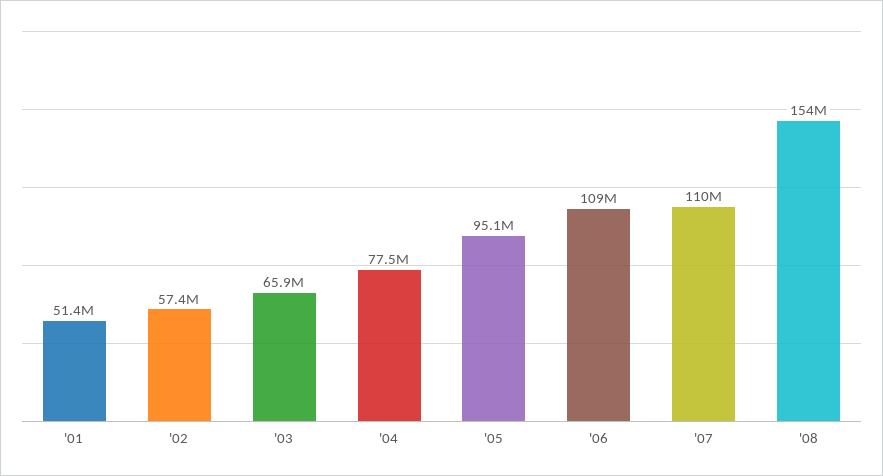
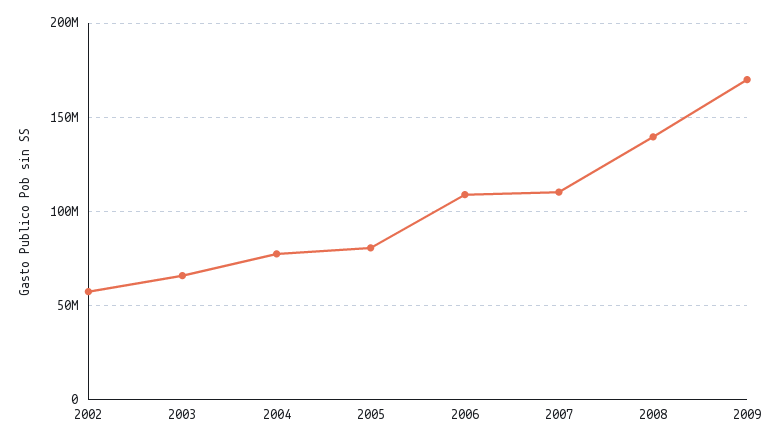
'01: 51400000 -> none
'05: 95100000 -> 80000000
'08: 154000000 -> 140000000
2009: none -> 170000000

